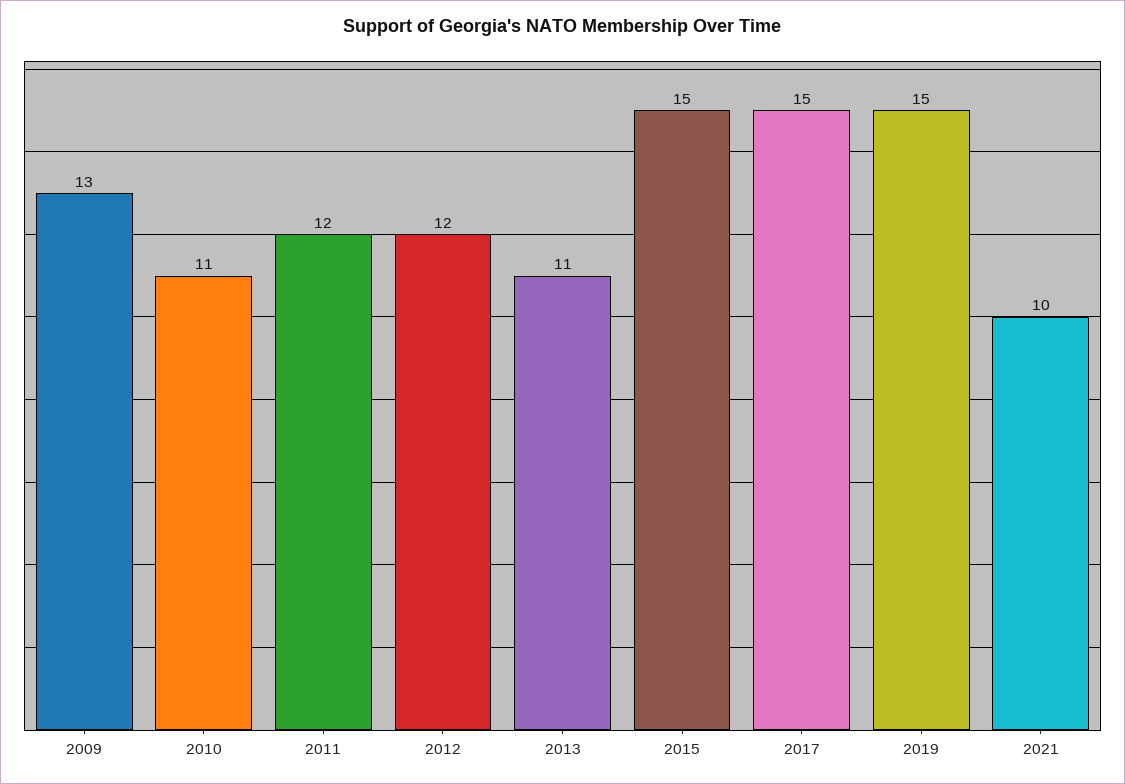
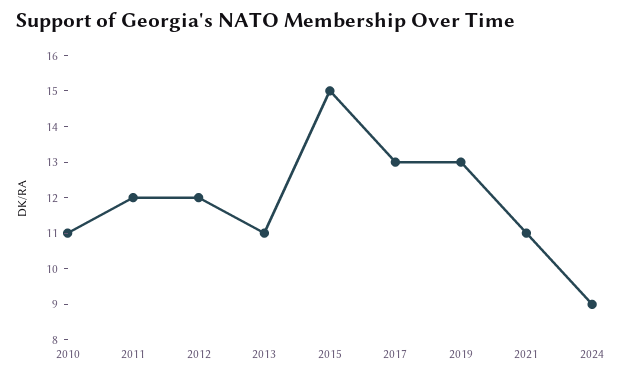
2009: 13 -> none
2017: 15 -> 13
2019: 15 -> 13
2021: 10 -> 11
2024: none -> 9

